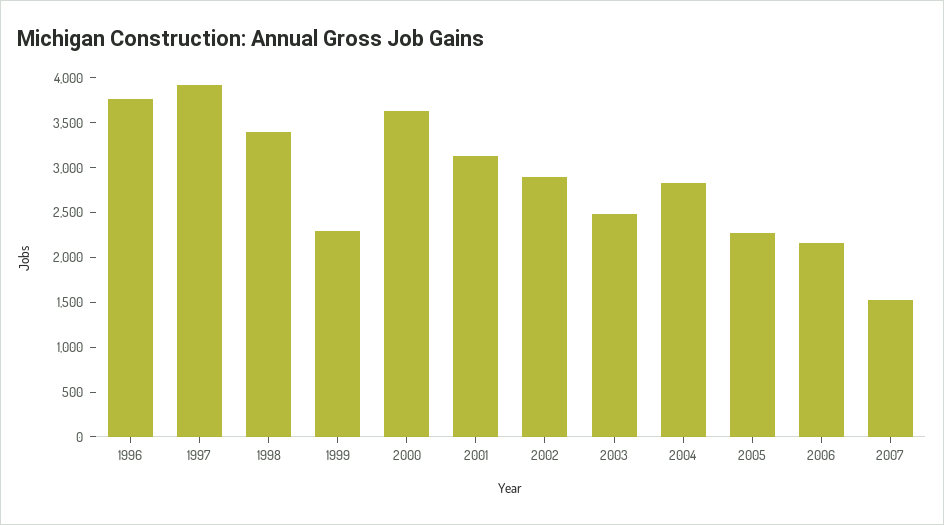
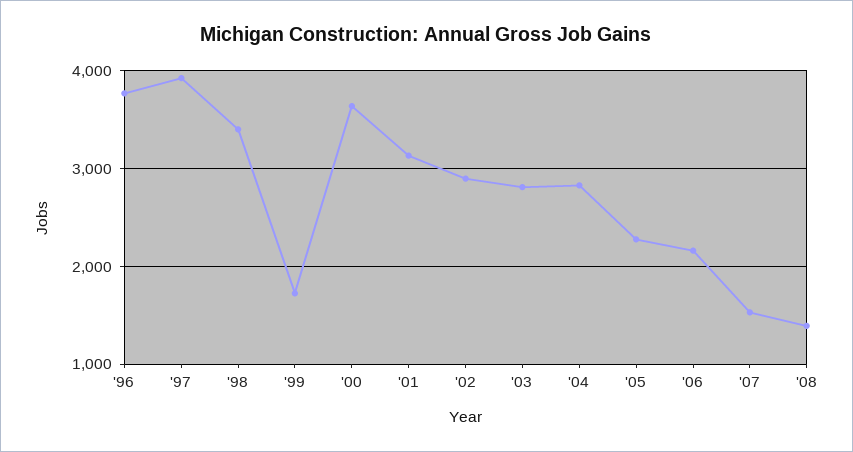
1999: 2300 -> 1700
2003: 2500 -> 2800
'08: none -> 1400

